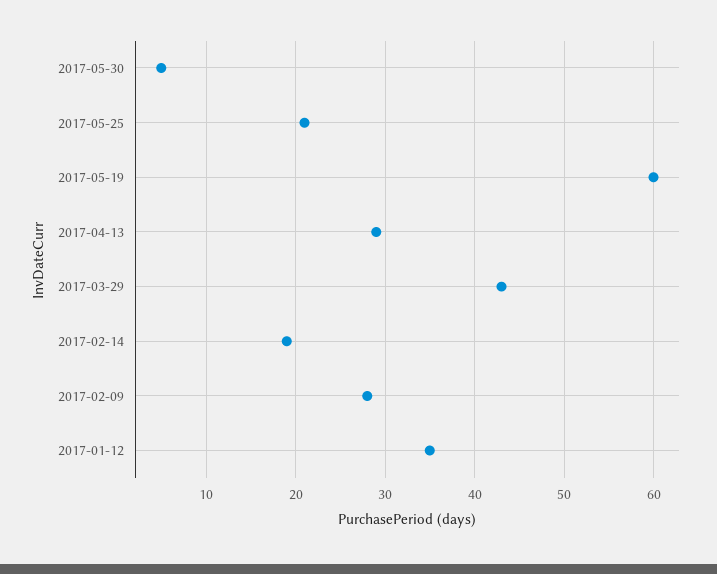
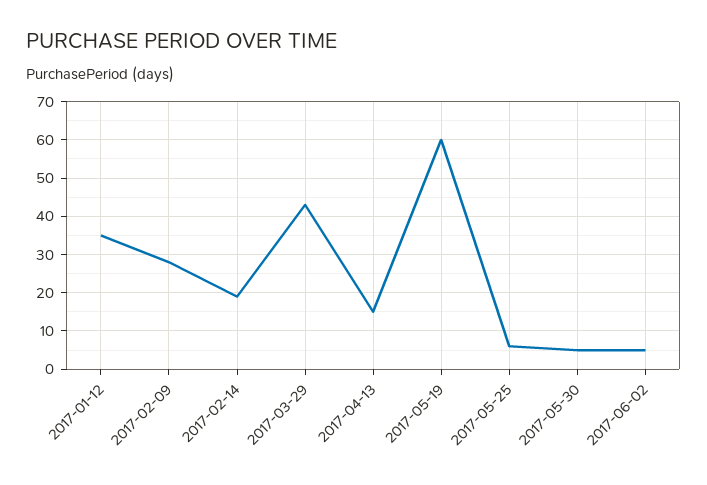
2017-05-25: 21 -> 5
2017-04-13: 29 -> 15
2017-06-02: none -> 5

